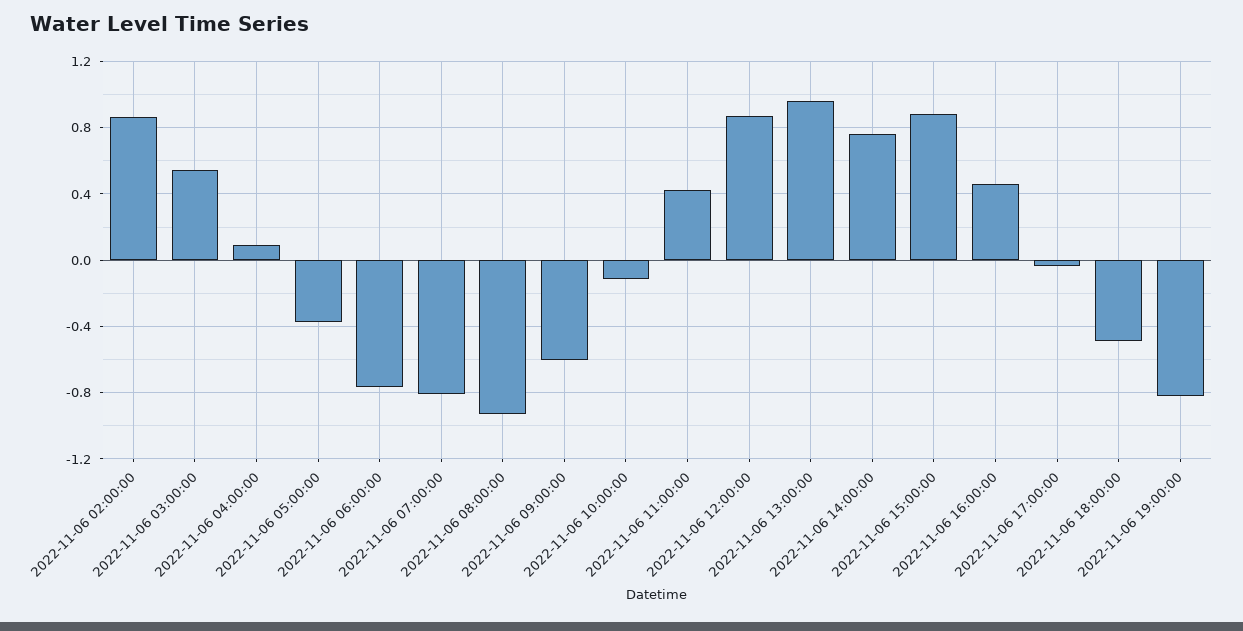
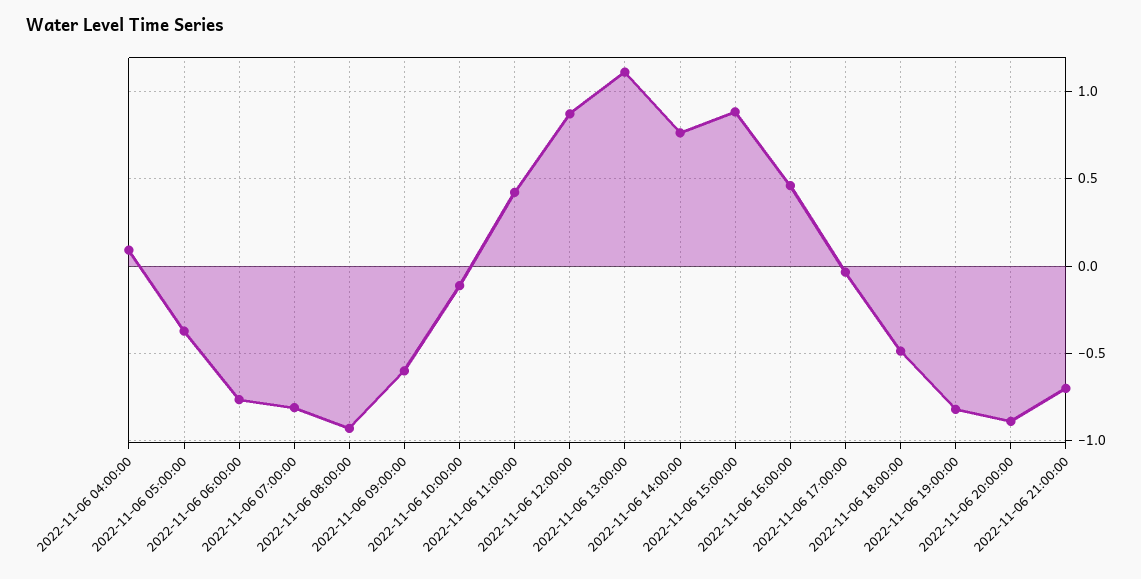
2022-11-06 02:00:00: 0.85 -> none
2022-11-06 03:00:00: 0.55 -> none
2022-11-06 13:00:00: 0.95 -> 1.1
2022-11-06 20:00:00: none -> -0.9
2022-11-06 21:00:00: none -> -0.7

